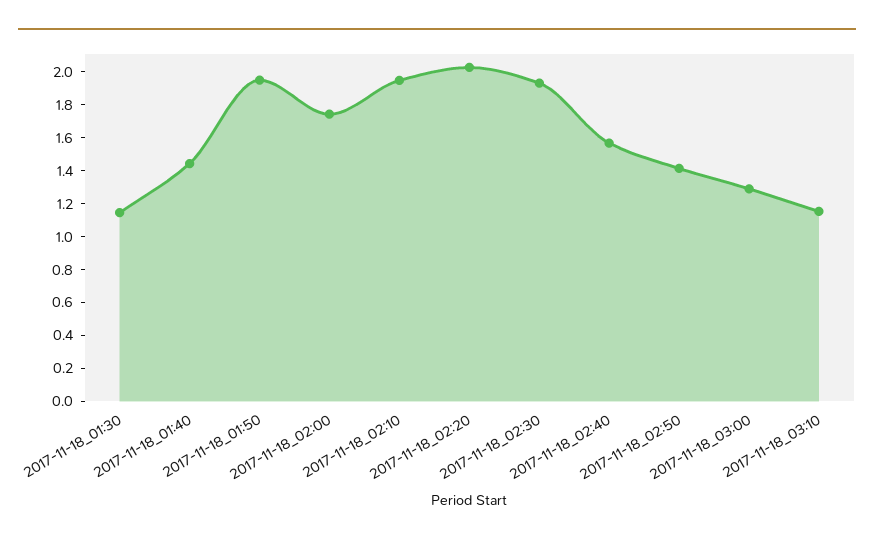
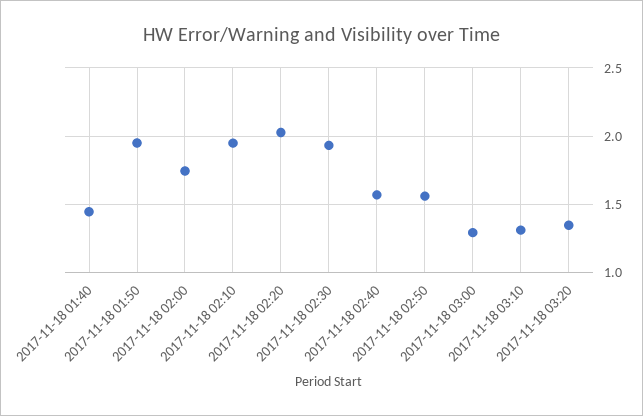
2017-11-18_01:30: 1.15 -> none
2017-11-18_02:50: 1.4 -> 1.55
2017-11-18_03:10: 1.15 -> 1.3
2017-11-18 03:20: none -> 1.35

